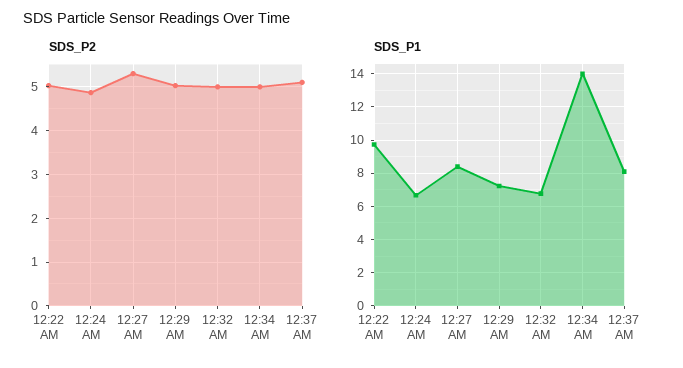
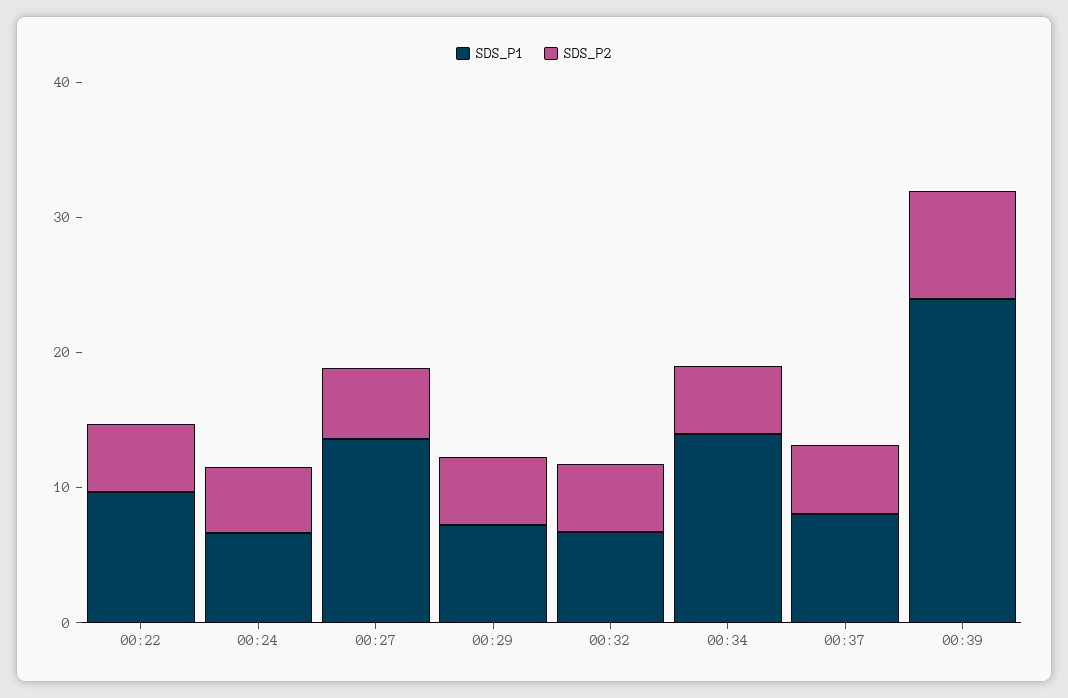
SDS_P1, 12:27 AM: 8.5 -> 14
SDS_P1, 00:39: none -> 24
SDS_P2, 00:39: none -> 8

